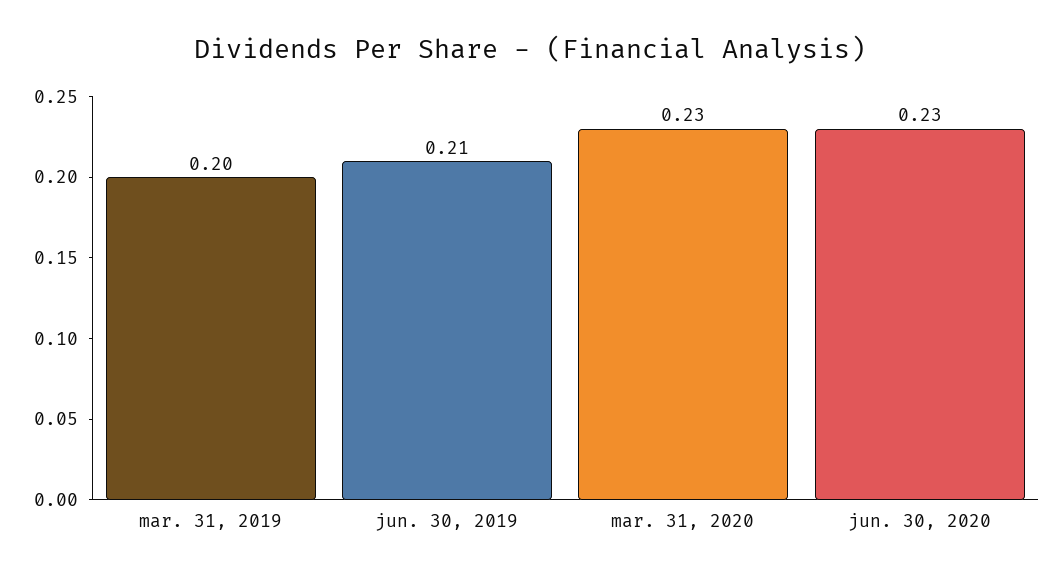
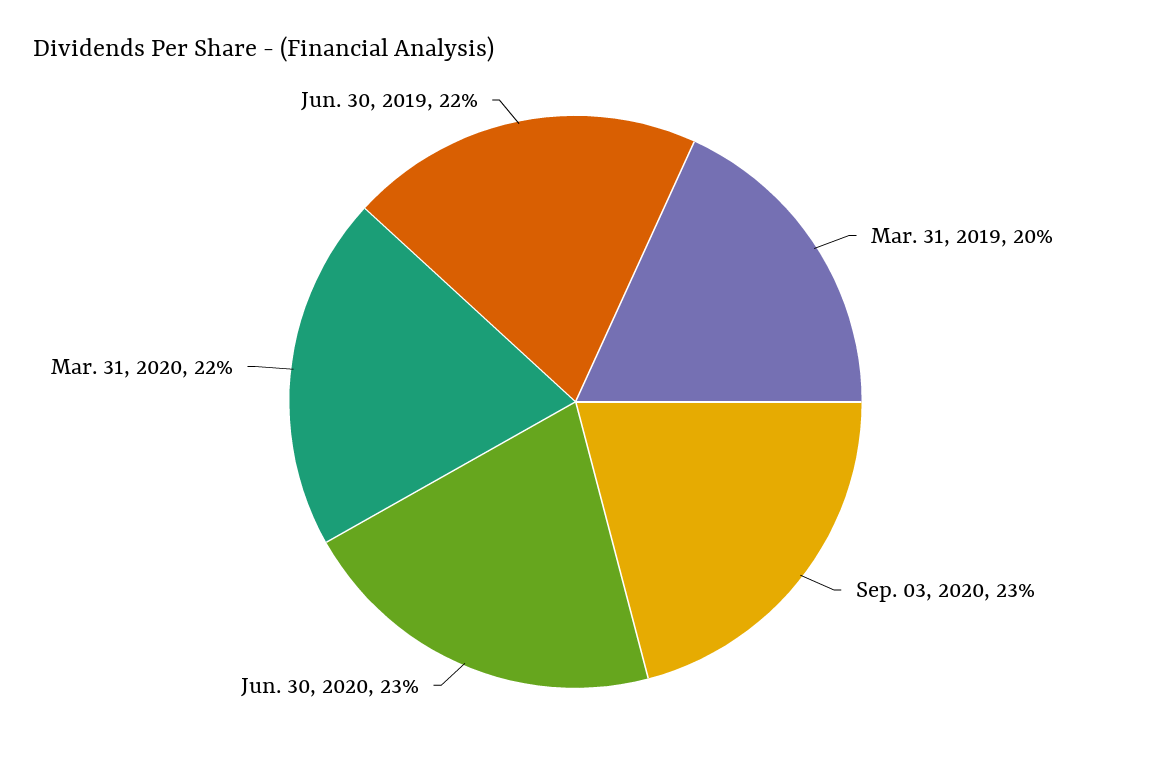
jun. 30, 2019: 0.21 -> 0.22
mar. 31, 2020: 0.23 -> 0.22
Sep. 03, 2020: none -> 0.23

